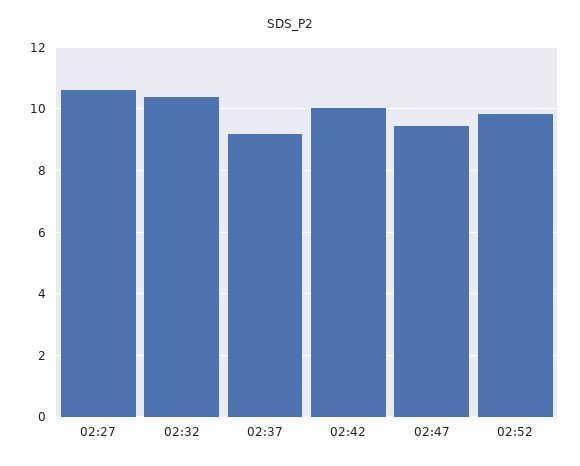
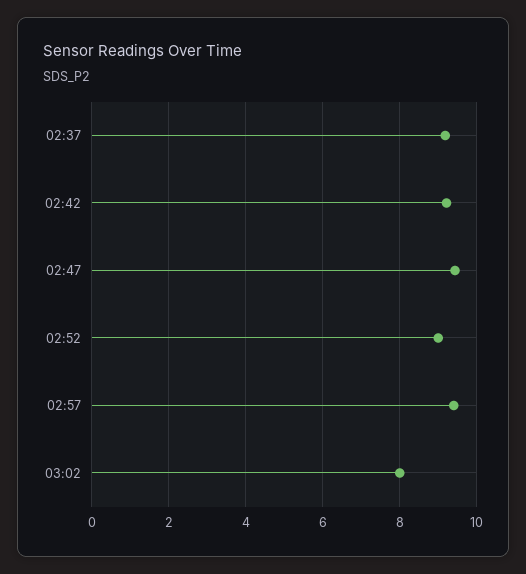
02:27: 10.6 -> none
02:32: 10.4 -> none
02:42: 10 -> 9.2
02:52: 9.8 -> 9
02:57: none -> 9.4
03:02: none -> 8

